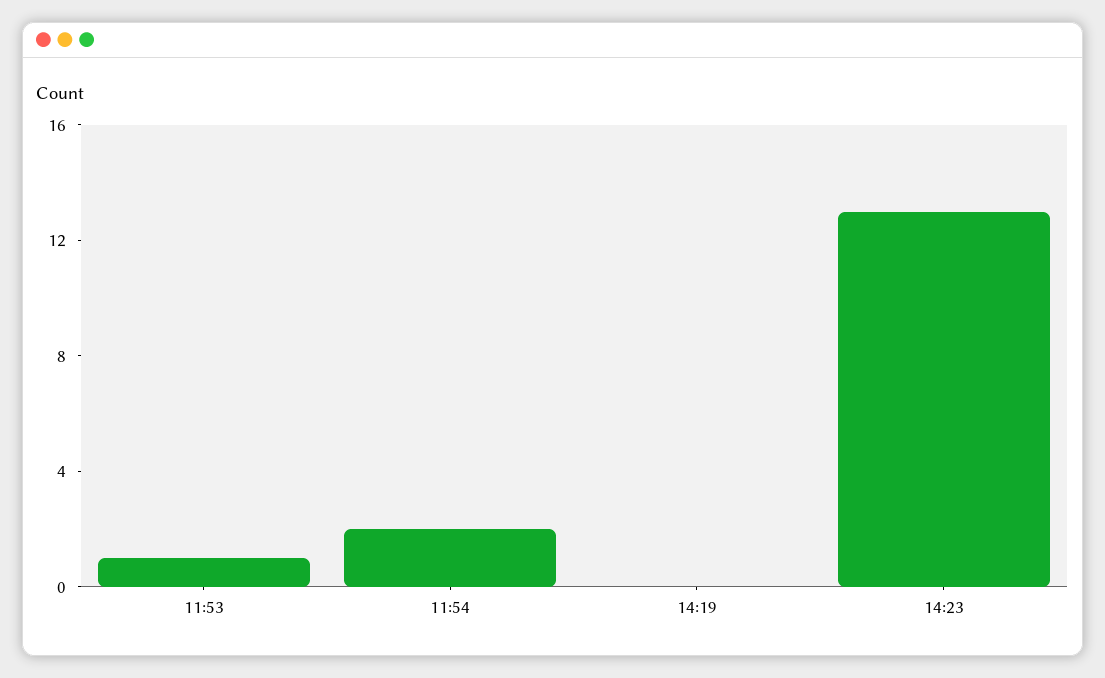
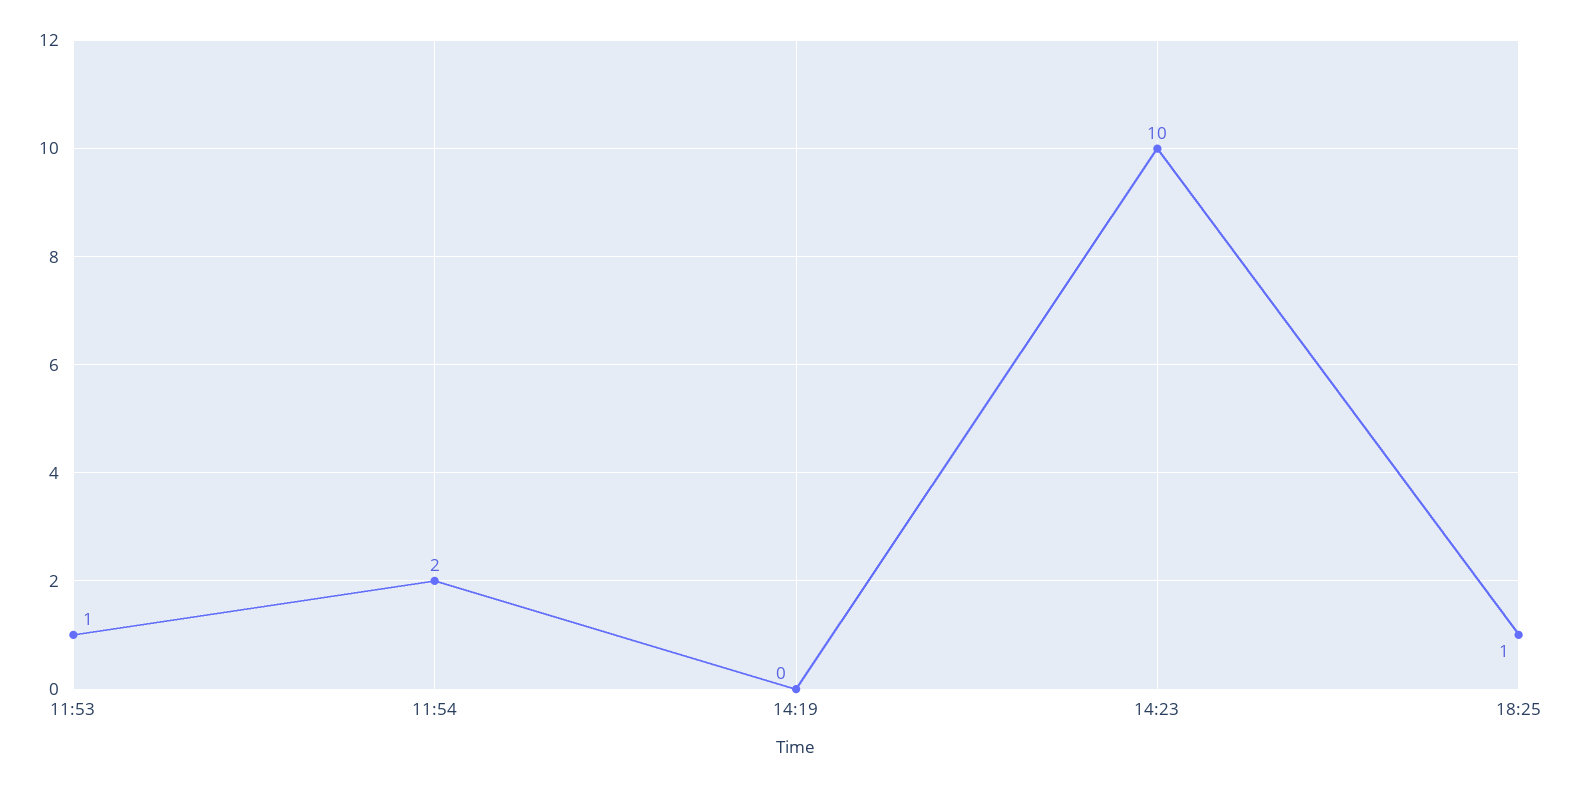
14:23: 13 -> 10
18:25: none -> 1

